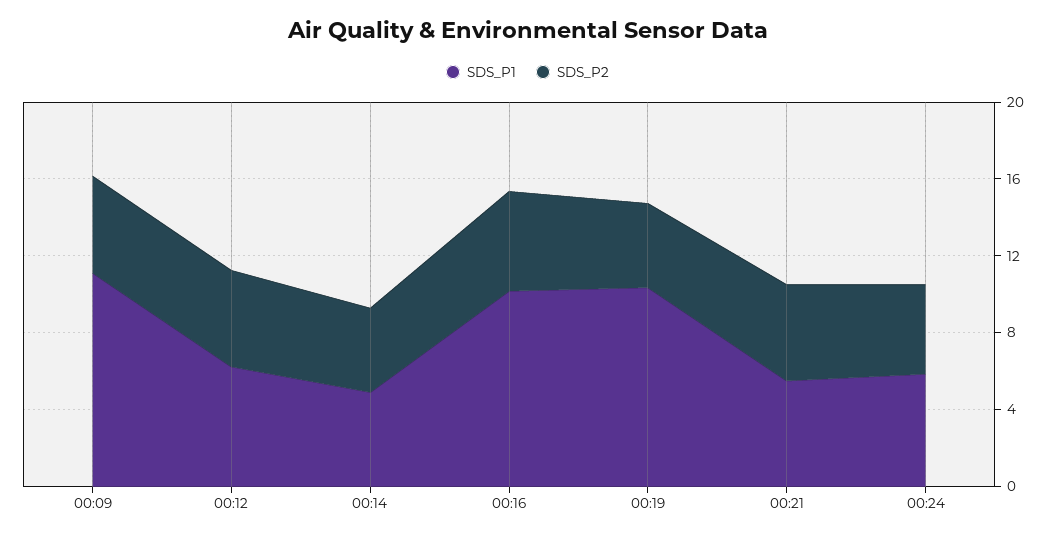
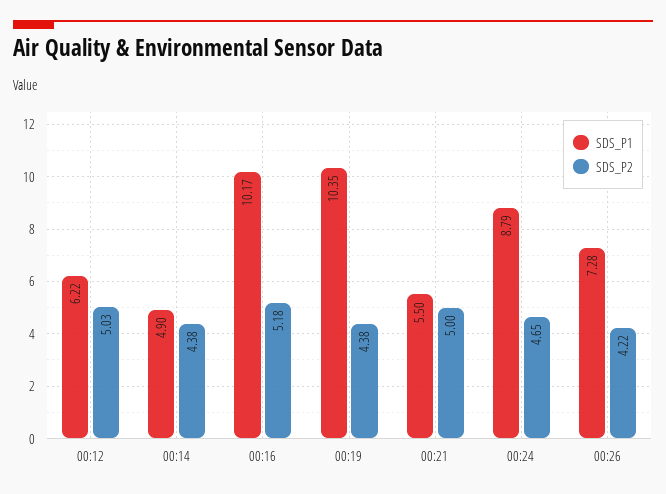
SDS_P1, 00:09: 11 -> none
SDS_P2, 00:09: 5 -> none
SDS_P1, 00:24: 6 -> 8.79
SDS_P1, 00:26: none -> 7.28
SDS_P2, 00:26: none -> 4.22

